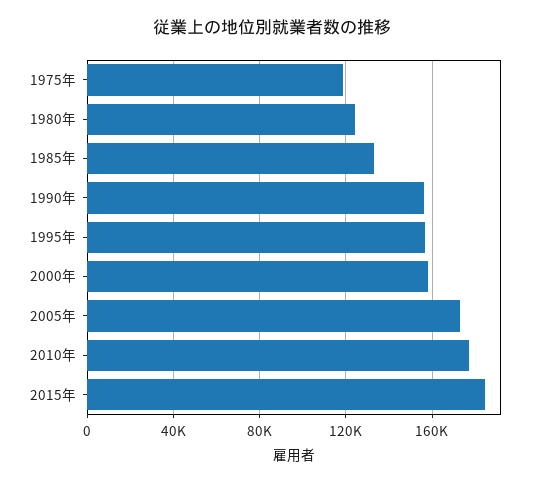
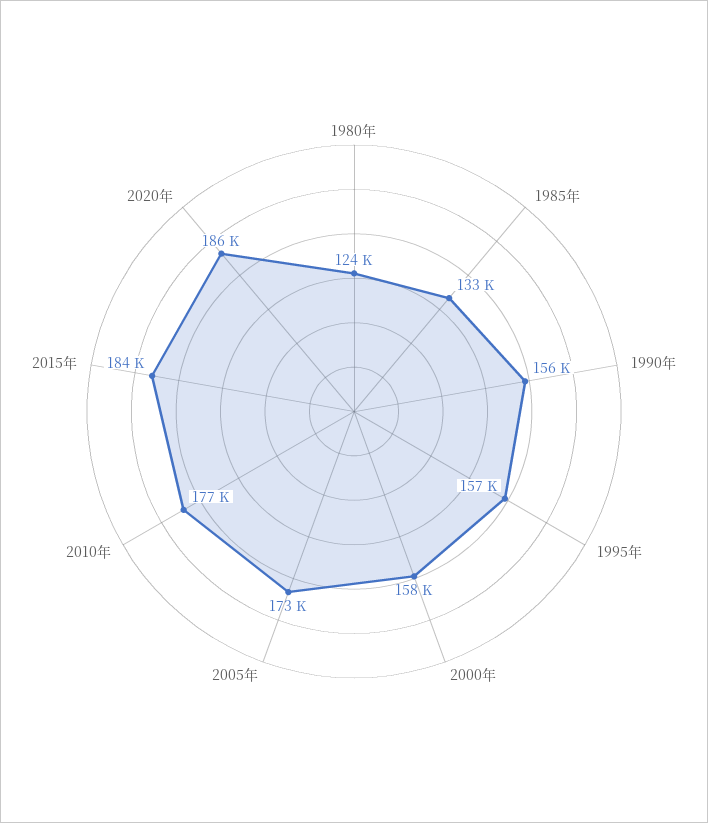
1975年: 120000 -> none
2020年: none -> 186000

